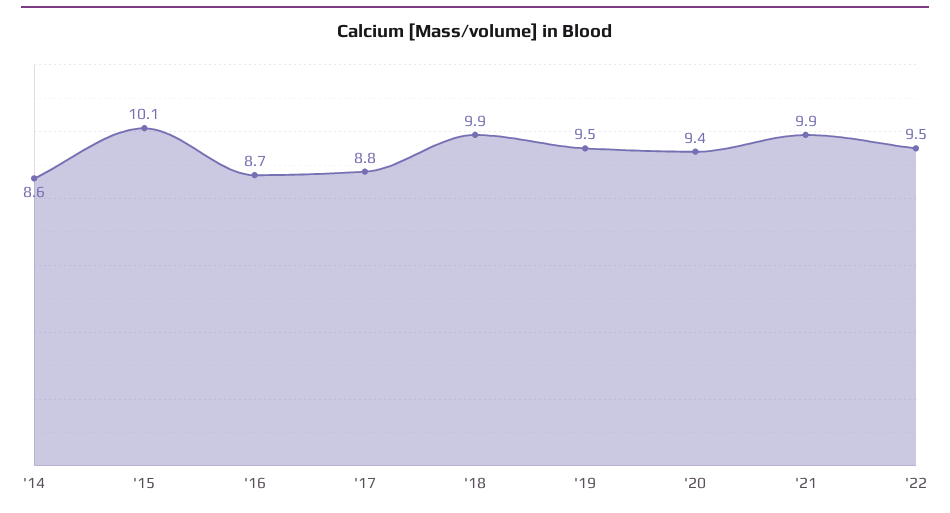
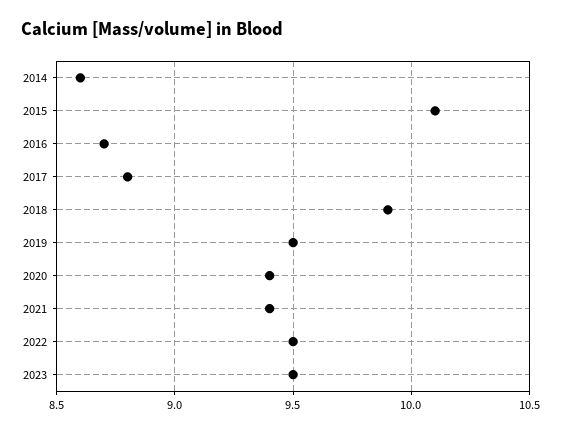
'21: 9.9 -> 9.4
2023: none -> 9.5

